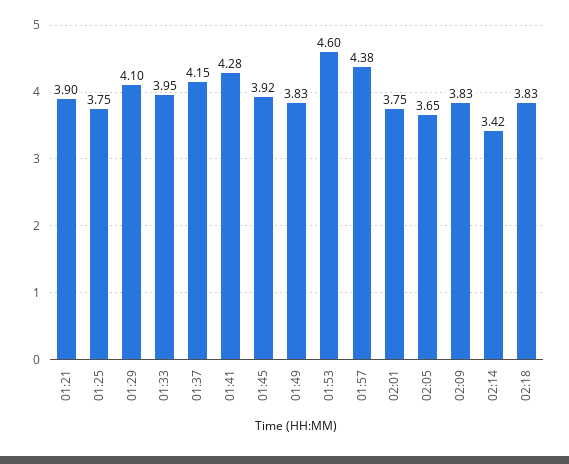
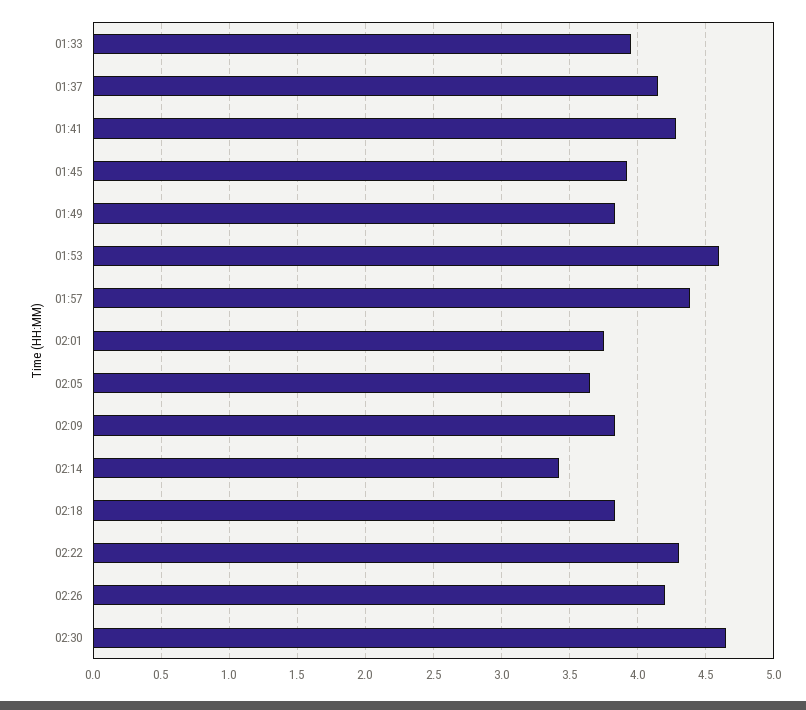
01:21: 3.9 -> none
01:25: 3.75 -> none
01:29: 4.1 -> none
02:22: none -> 4.3
02:26: none -> 4.2
02:30: none -> 4.65

